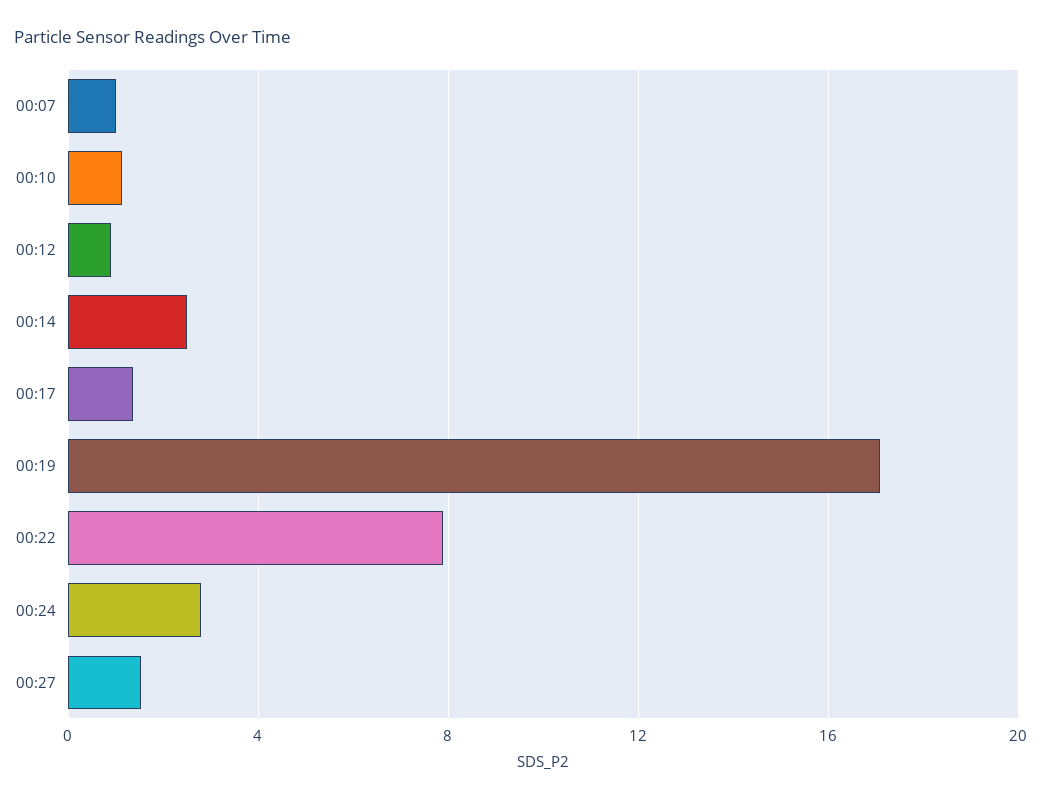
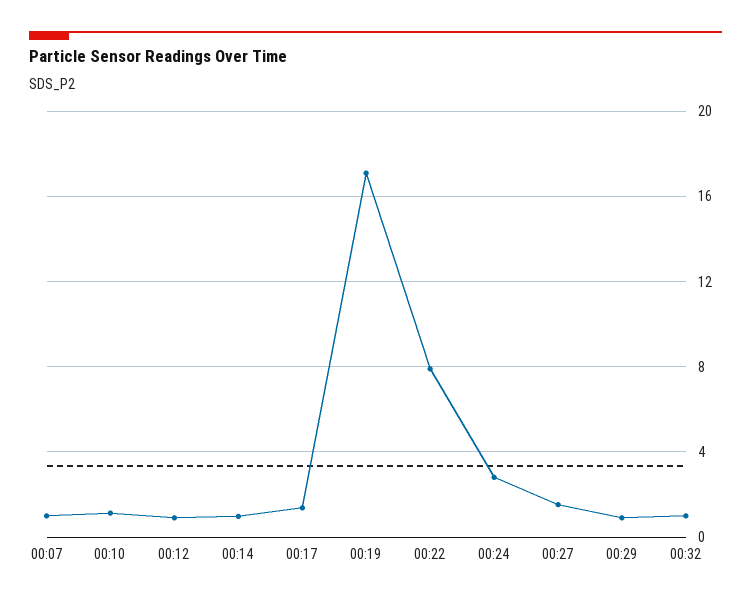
00:14: 2.5 -> 1
00:29: none -> 1
00:32: none -> 1

